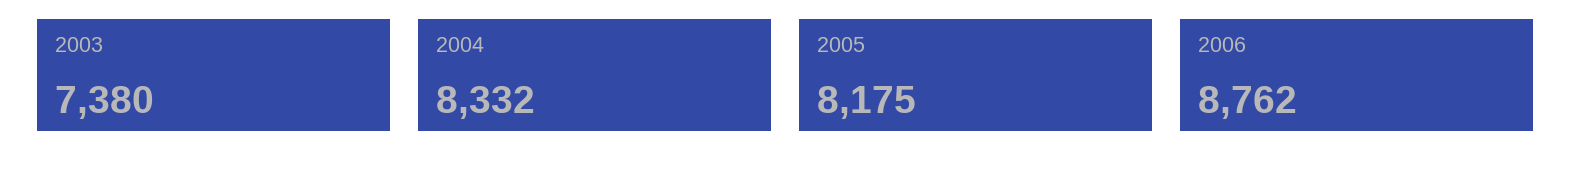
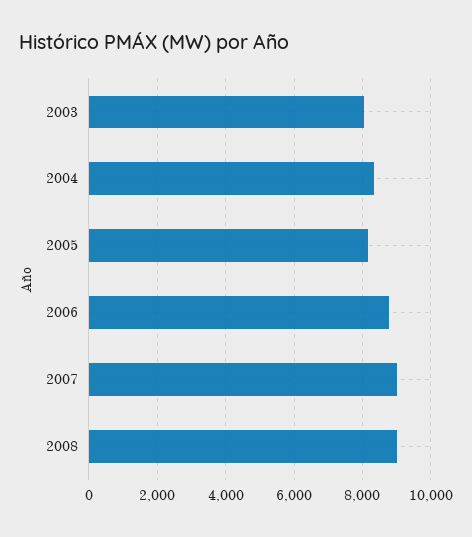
2003: 7380 -> 8000
2007: none -> 9000
2008: none -> 9000

